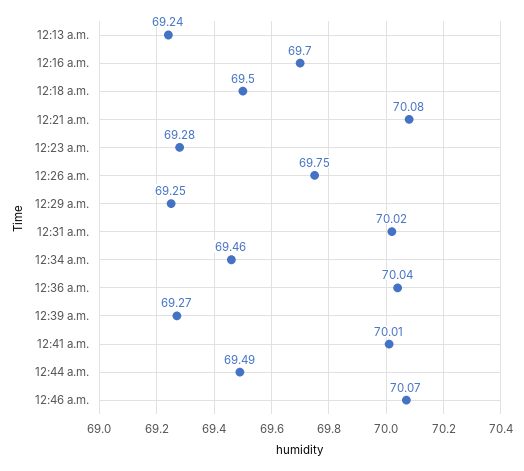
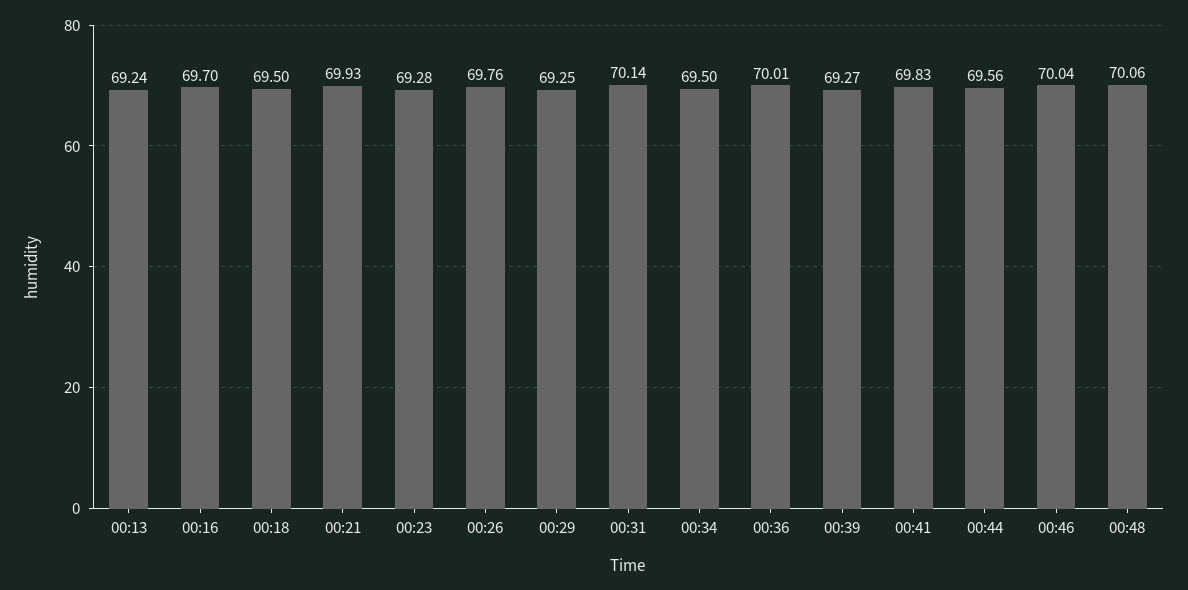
12:21 a.m.: 70.08 -> 69.93
12:26 a.m.: 69.75 -> 69.76
12:31 a.m.: 70.02 -> 70.14
12:34 a.m.: 69.46 -> 69.5
12:36 a.m.: 70.04 -> 70.01
12:41 a.m.: 70.01 -> 69.83
12:44 a.m.: 69.49 -> 69.56
12:46 a.m.: 70.07 -> 70.04
00:48: none -> 70.06

